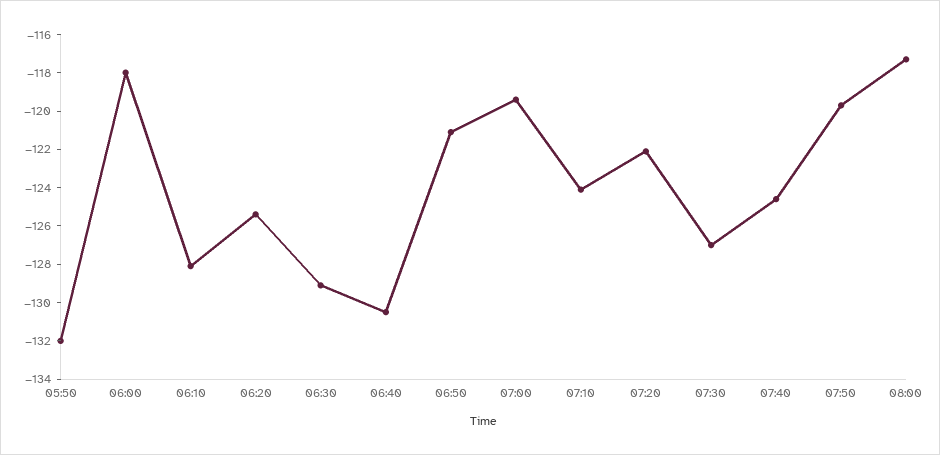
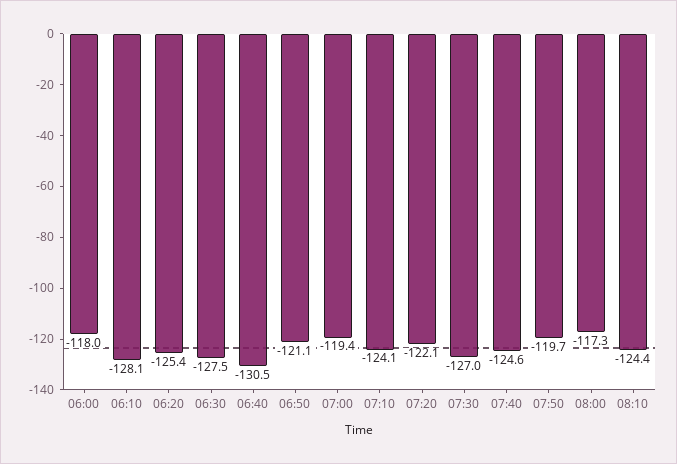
05:50: -132 -> none
06:30: -129 -> -127.5
08:10: none -> -124.4

